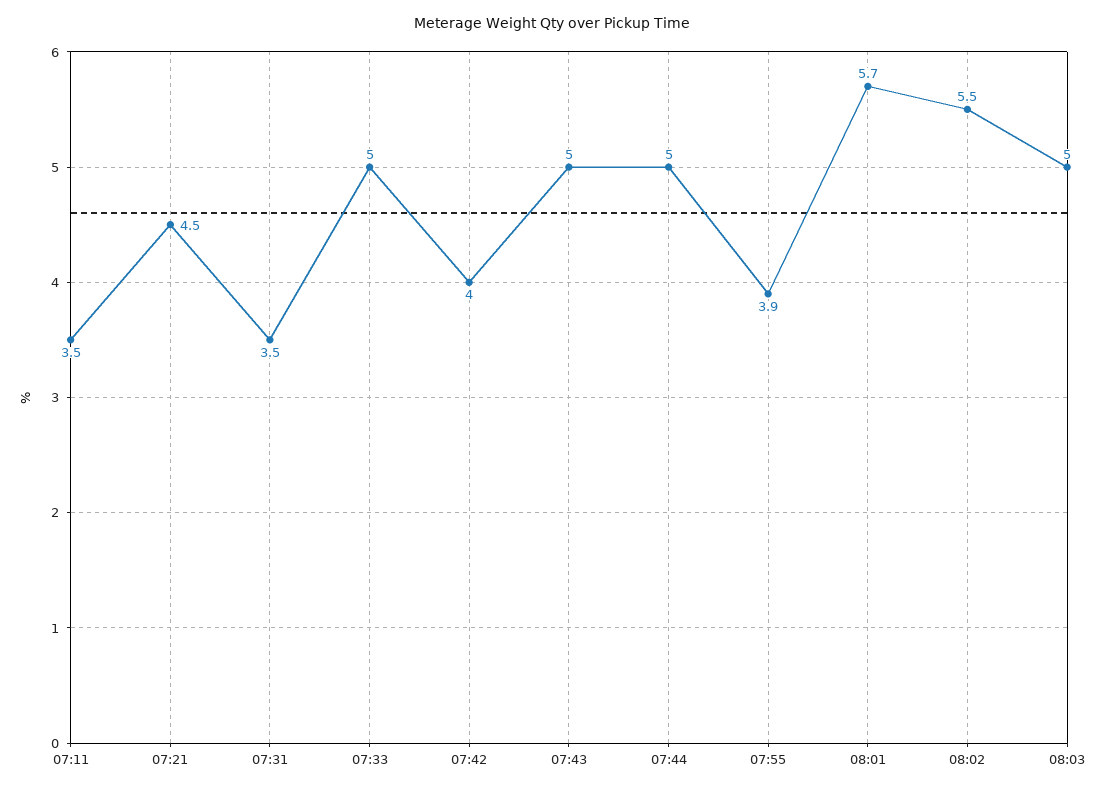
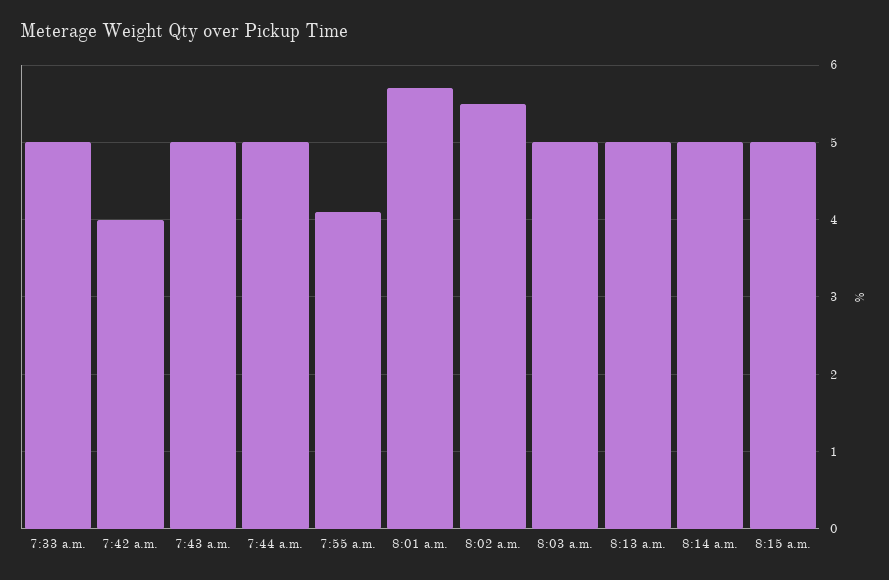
07:11: 3.5 -> none
07:21: 4.5 -> none
07:31: 3.5 -> none
07:55: 3.9 -> 4.1
8:13 a.m.: none -> 5
8:14 a.m.: none -> 5
8:15 a.m.: none -> 5

